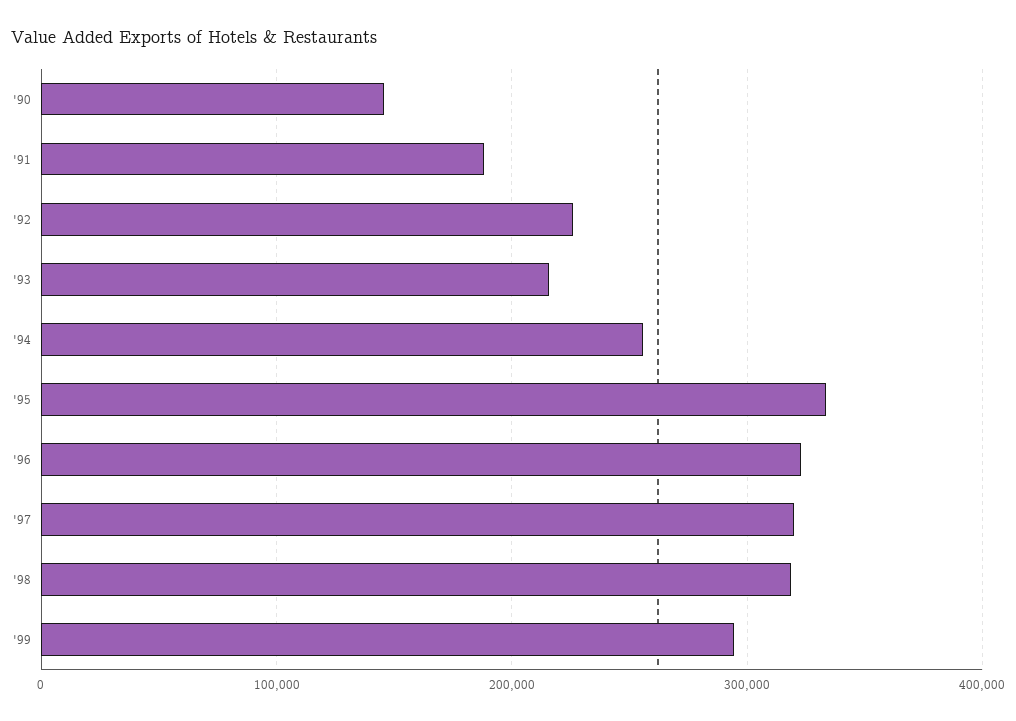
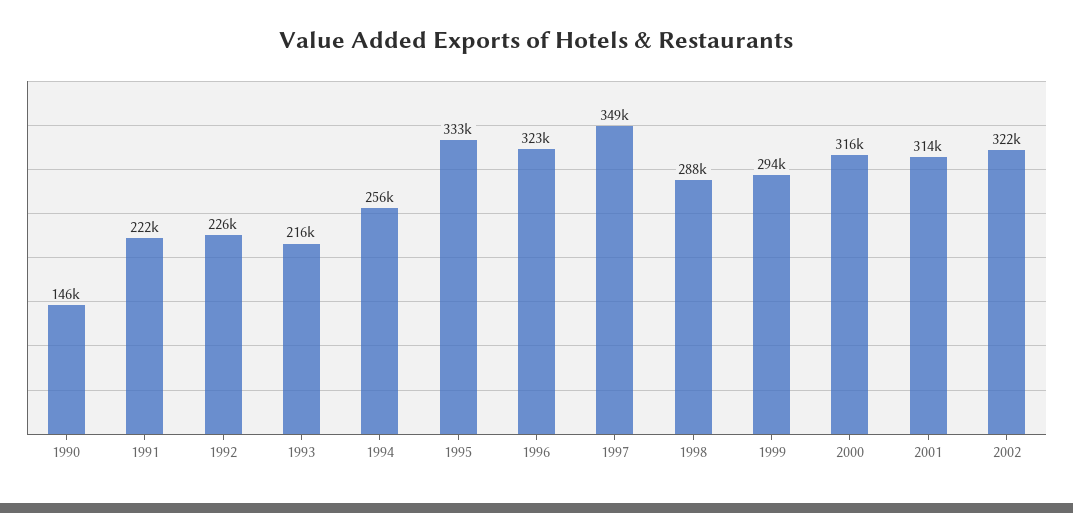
'91: 190000 -> 222000
'97: 320000 -> 349000
'98: 320000 -> 288000
2000: none -> 316000
2001: none -> 314000
2002: none -> 322000

